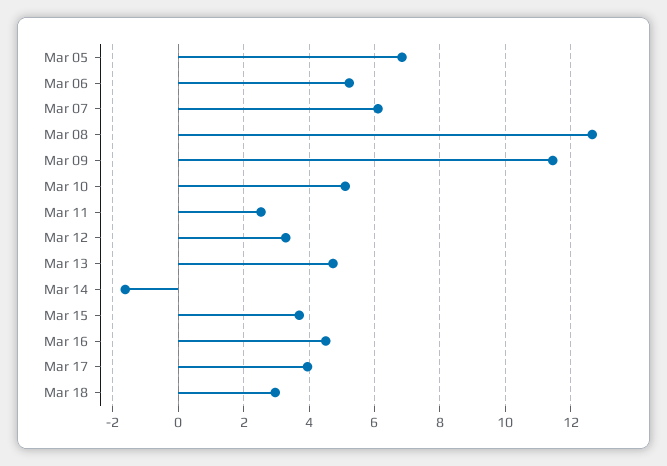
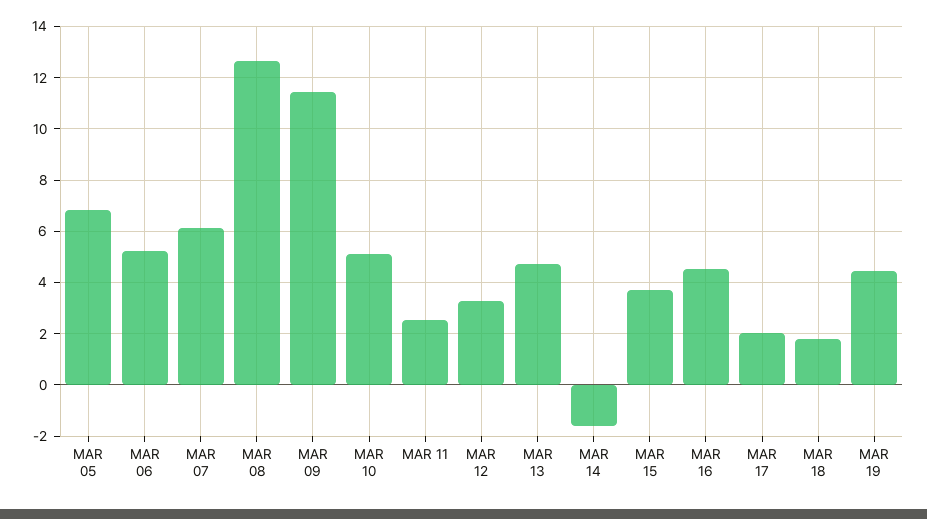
Mar 17: 4 -> 2
Mar 18: 3 -> 1.75
MAR 19: none -> 4.5

